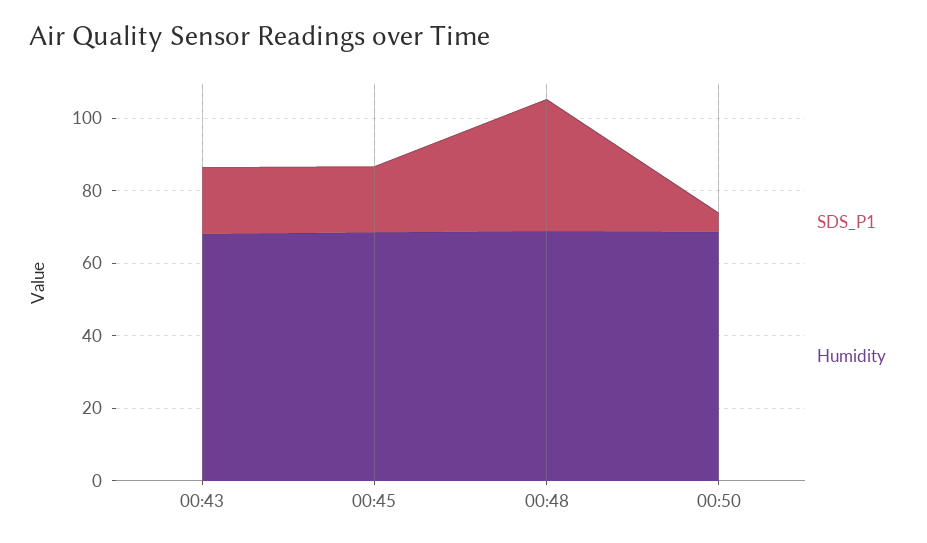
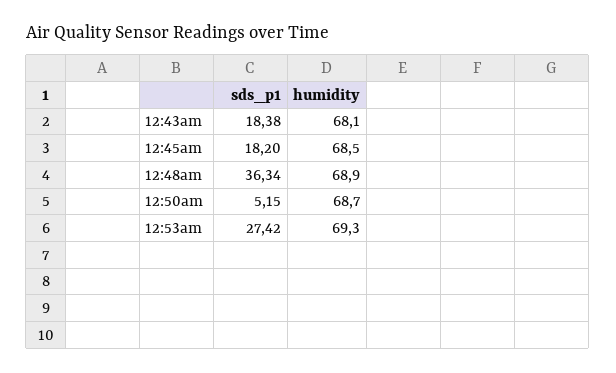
SDS_P1, 12:53am: none -> 27.42
Humidity, 12:53am: none -> 69.3

